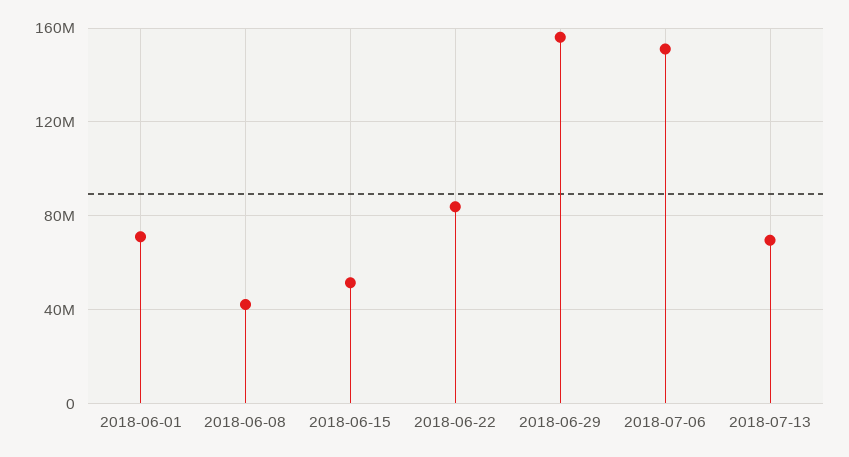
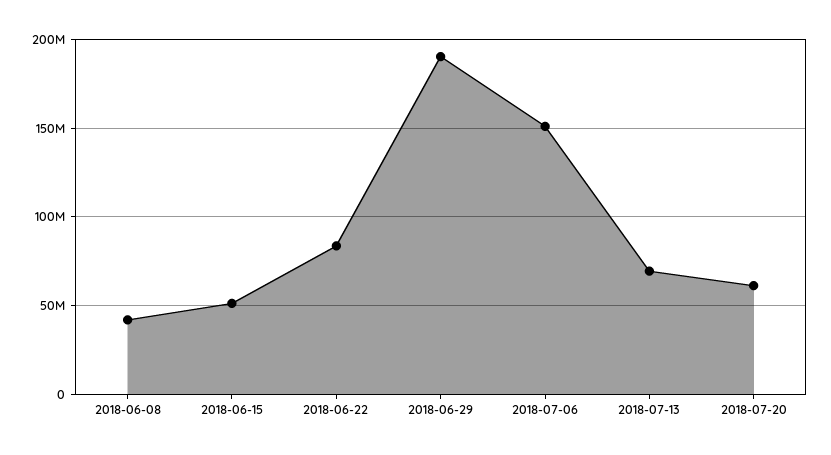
2018-06-01: 70000000 -> none
2018-06-29: 155000000 -> 190000000
2018-07-20: none -> 60000000

